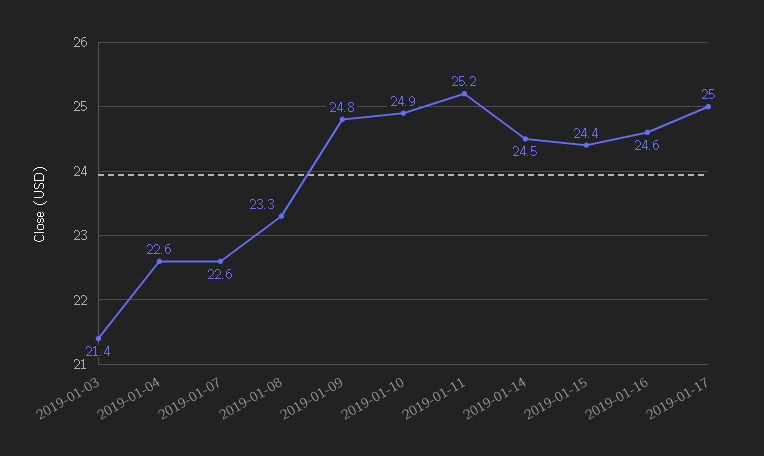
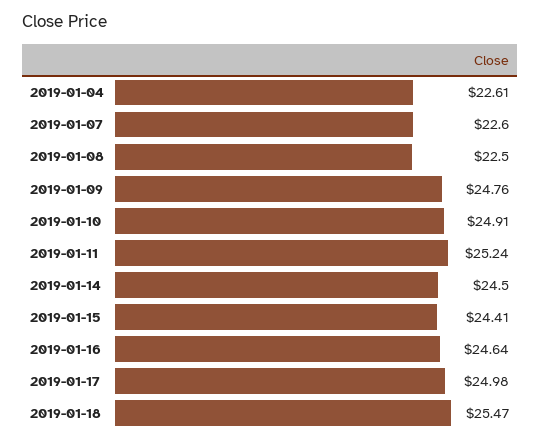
2019-01-03: 21.4 -> none
2019-01-08: 23.3 -> 22.5
2019-01-18: none -> 25.47

